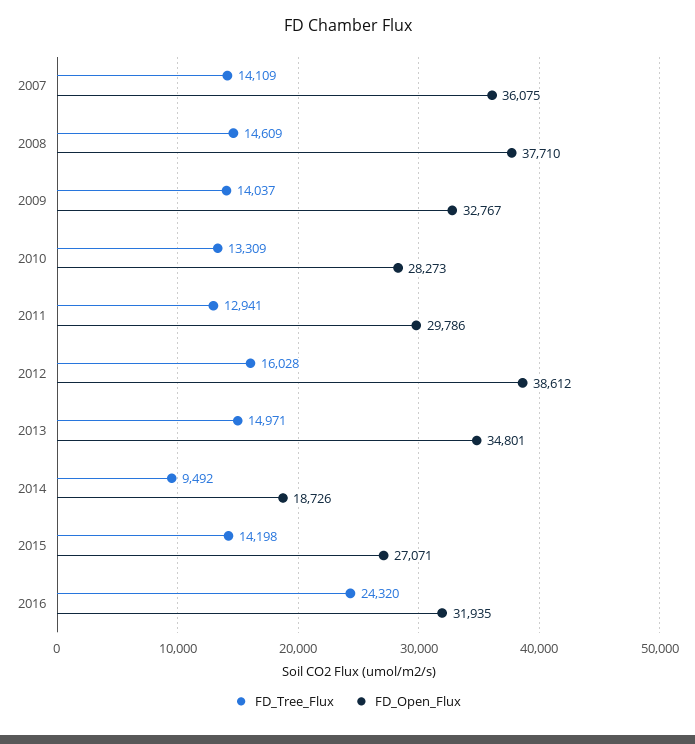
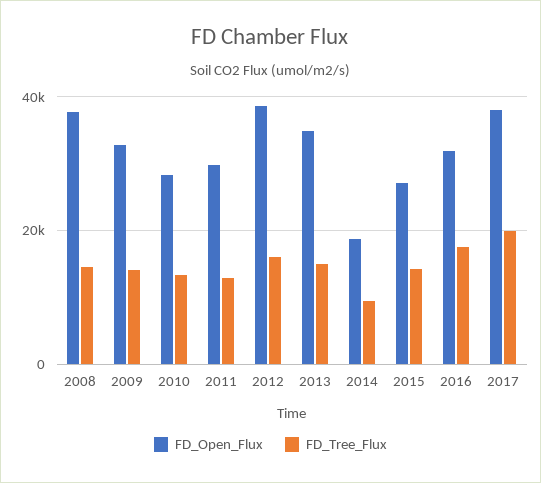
FD_Tree_Flux, 2007: 14109 -> none
FD_Open_Flux, 2007: 36075 -> none
FD_Tree_Flux, 2016: 24320 -> 18000
FD_Open_Flux, 2017: none -> 38000
FD_Tree_Flux, 2017: none -> 20000

